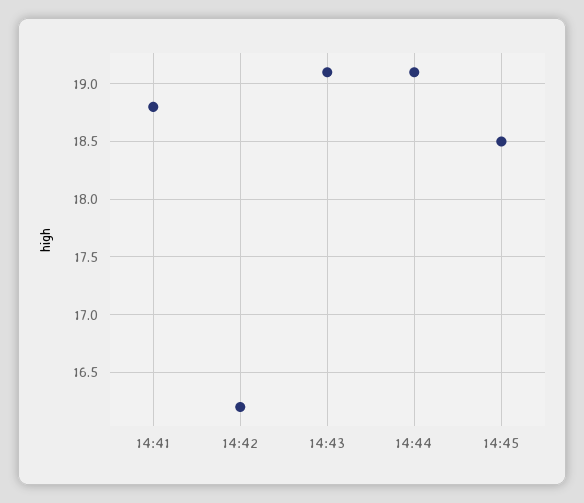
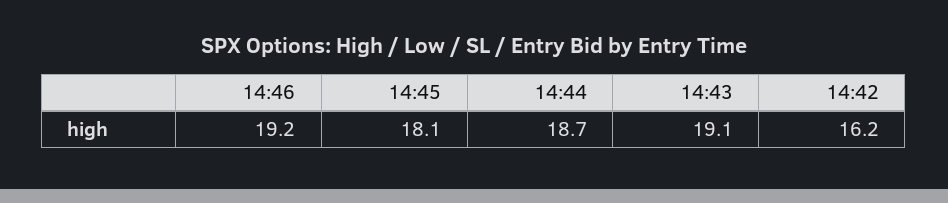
14:41: 18.8 -> none
14:44: 19.1 -> 18.7
14:45: 18.5 -> 18.1
14:46: none -> 19.2

